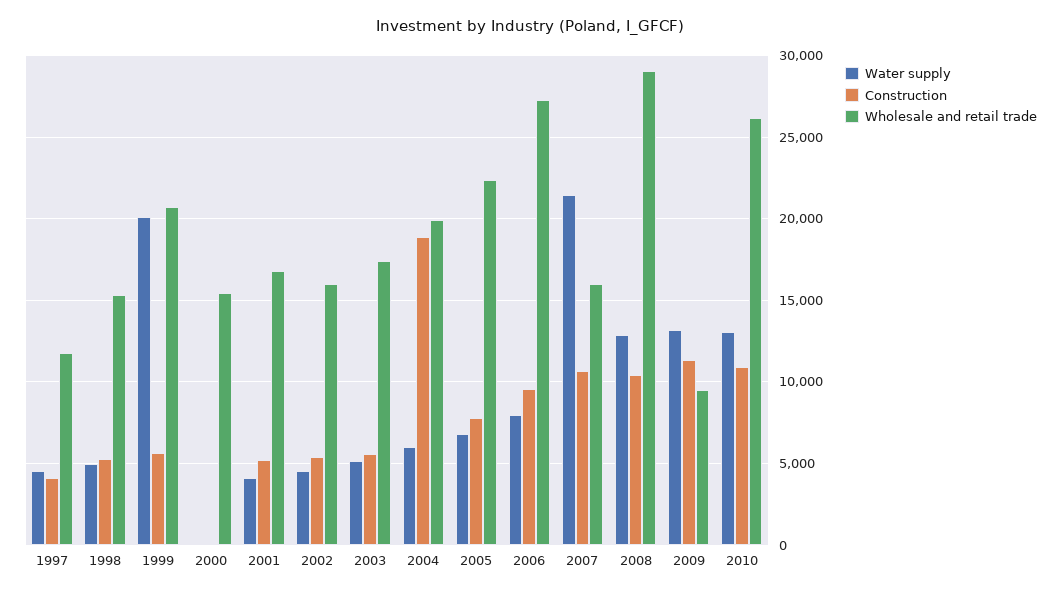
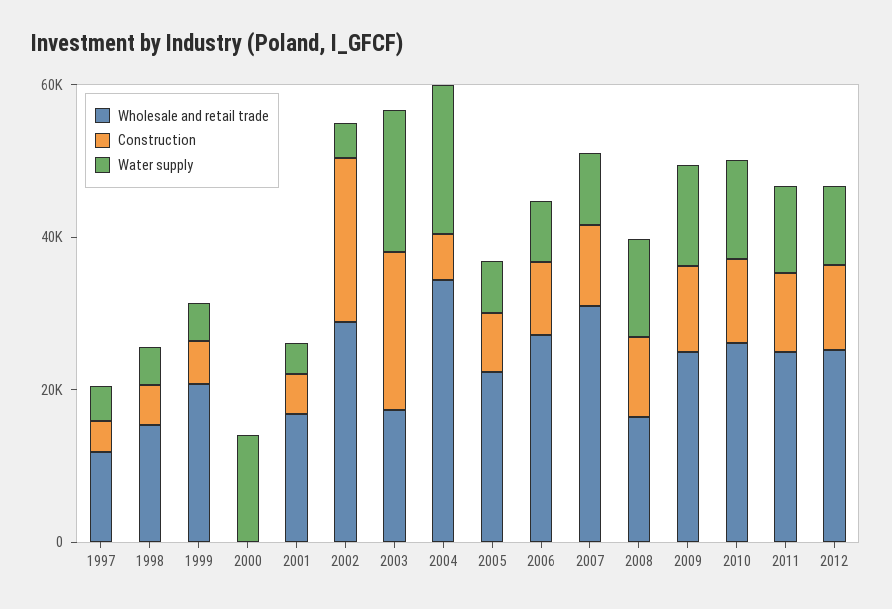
Water supply, 1999: 20000 -> 5000
Water supply, 2000: 0 -> 15000
Wholesale and retail trade, 2000: 15500 -> 0
Construction, 2002: 5500 -> 20000
Wholesale and retail trade, 2002: 16000 -> 30000
Water supply, 2003: 5000 -> 20000
Construction, 2003: 5500 -> 20000
Water supply, 2004: 6000 -> 20000
Construction, 2004: 19000 -> 5000
Wholesale and retail trade, 2004: 20000 -> 35000
Water supply, 2007: 21500 -> 10000
Wholesale and retail trade, 2007: 16000 -> 30000
Wholesale and retail trade, 2008: 29000 -> 15000
Wholesale and retail trade, 2009: 9500 -> 25000
Wholesale and retail trade, 2011: none -> 25000
Construction, 2011: none -> 10000
Water supply, 2011: none -> 10000
Wholesale and retail trade, 2012: none -> 25000
Construction, 2012: none -> 10000
Water supply, 2012: none -> 10000

